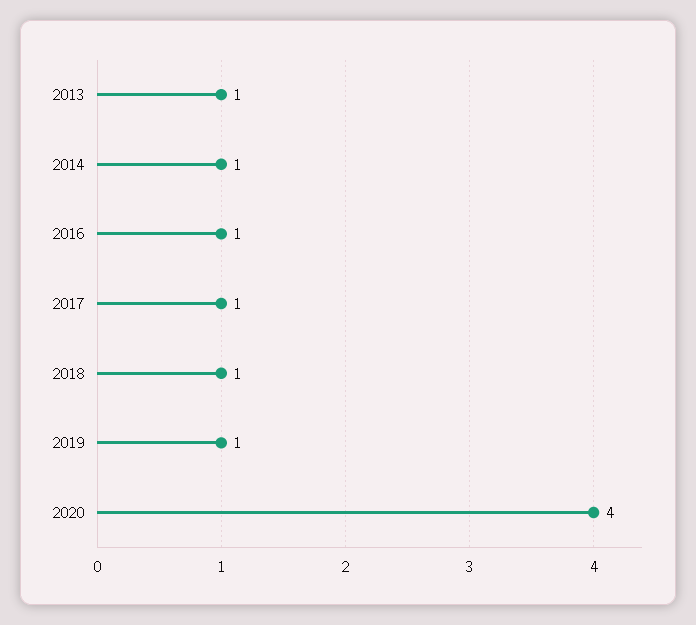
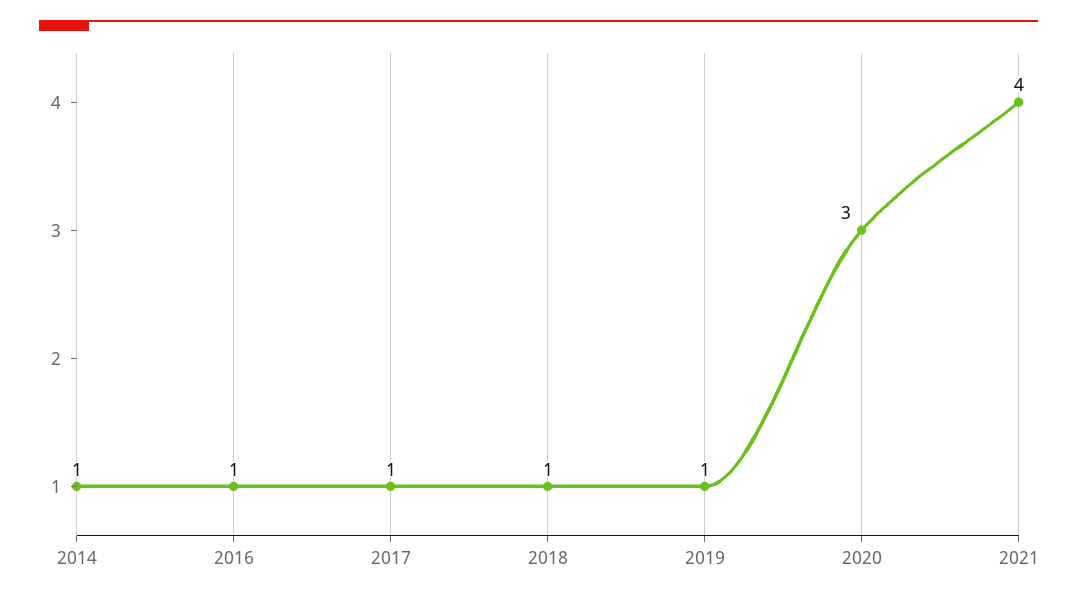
2013: 1 -> none
2020: 4 -> 3
2021: none -> 4

